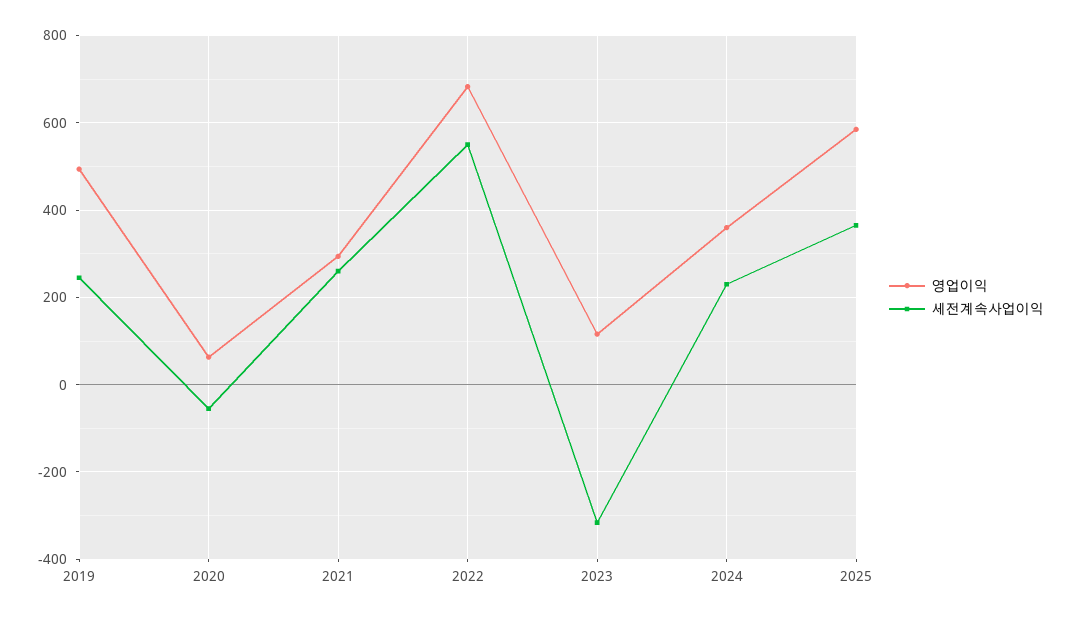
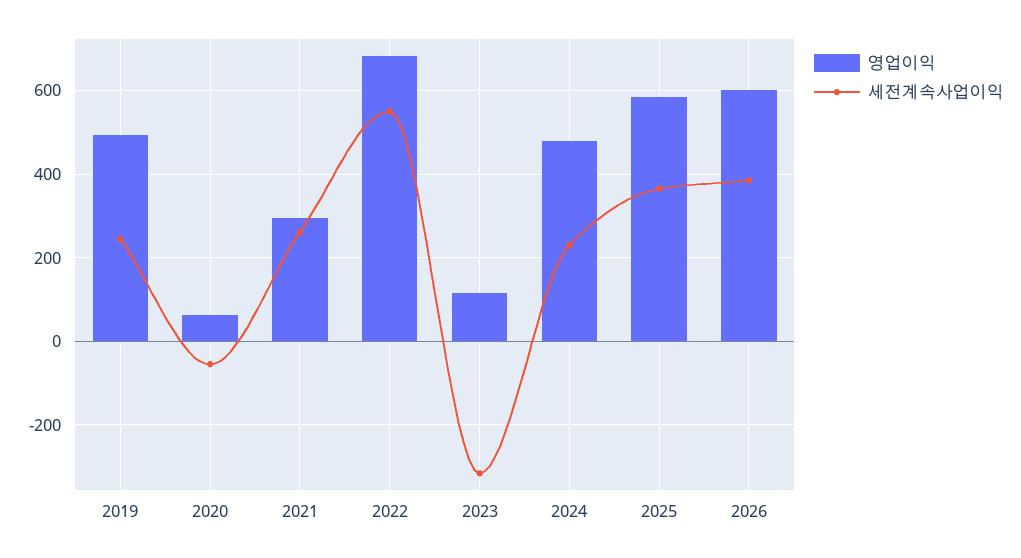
영업이익, 2024: 360 -> 480
영업이익, 2026: none -> 600
세전계속사업이익, 2026: none -> 380

